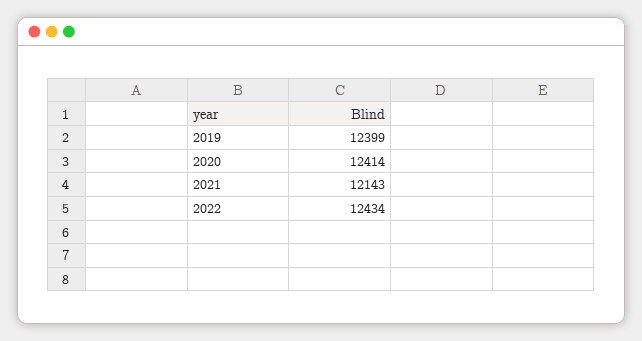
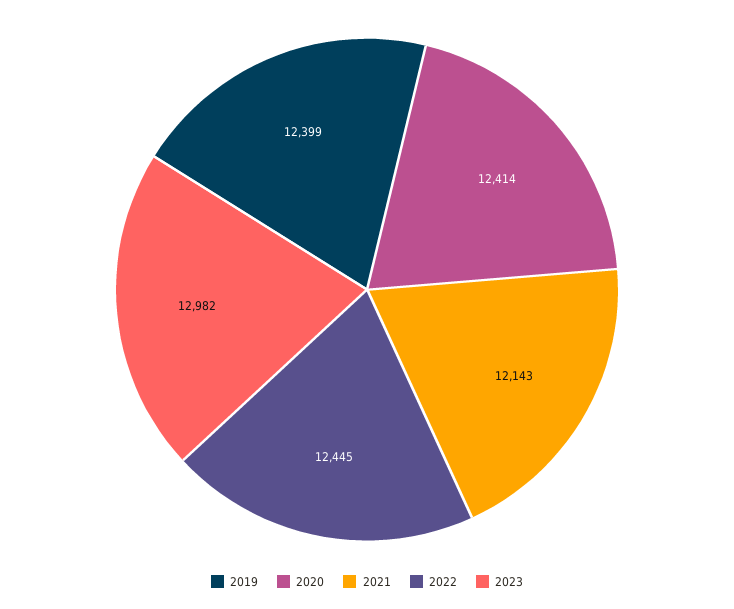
2022: 12434 -> 12445
2023: none -> 12982

